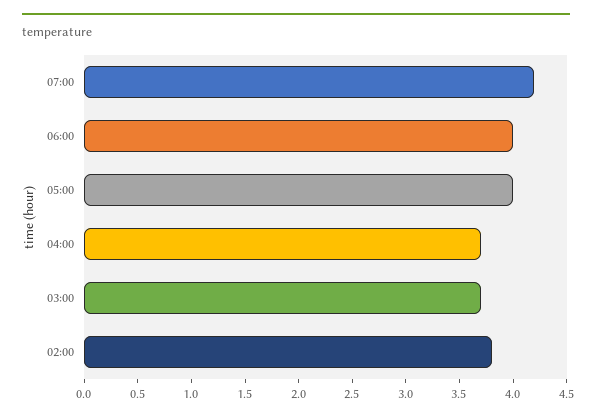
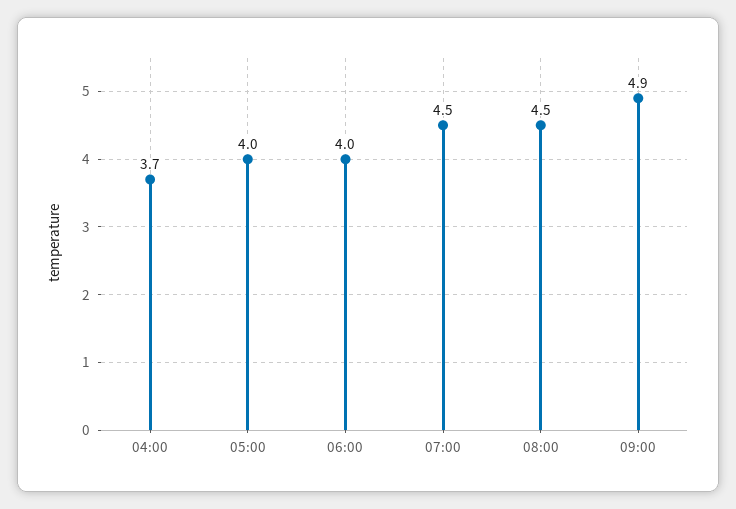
07:00: 4.2 -> 4.5
03:00: 3.7 -> none
02:00: 3.8 -> none
08:00: none -> 4.5
09:00: none -> 4.9

